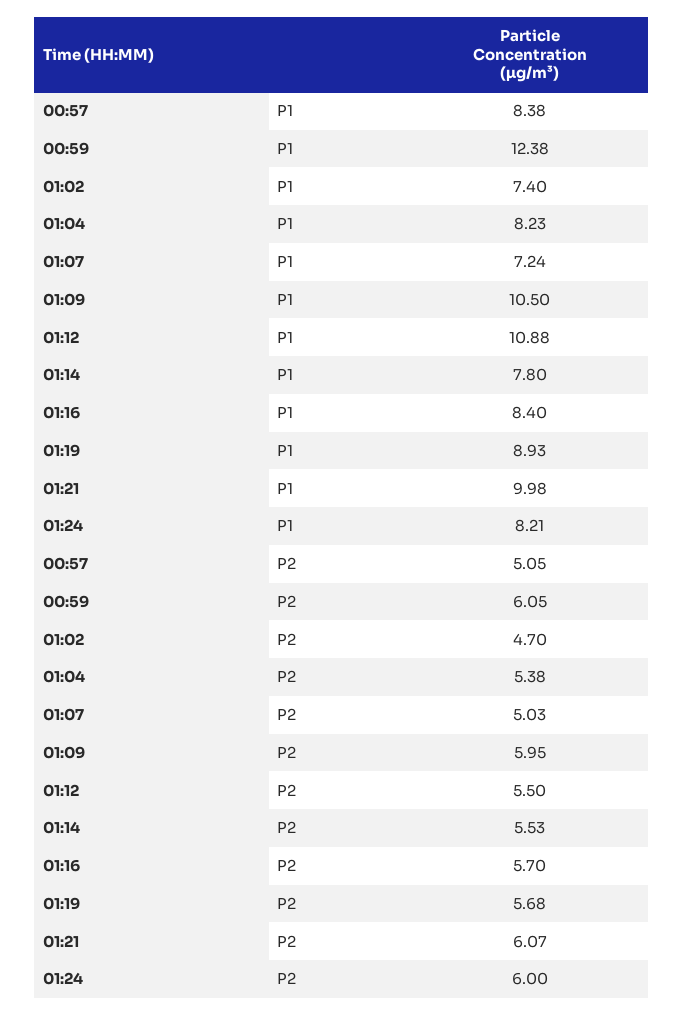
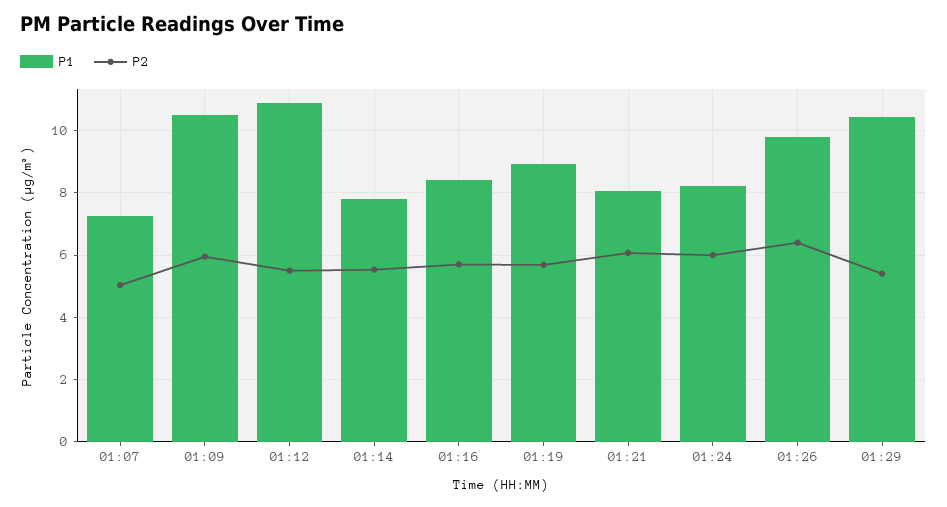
P1, 00:57: 8.38 -> none
P1, 00:59: 12.38 -> none
P1, 01:02: 7.4 -> none
P1, 01:04: 8.23 -> none
P1, 01:21: 9.98 -> 8
P2, 00:57: 5.05 -> none
P2, 00:59: 6.05 -> none
P2, 01:02: 4.7 -> none
P2, 01:04: 5.38 -> none
P1, 01:26: none -> 9.8
P2, 01:26: none -> 6.4
P1, 01:29: none -> 10.4
P2, 01:29: none -> 5.4

